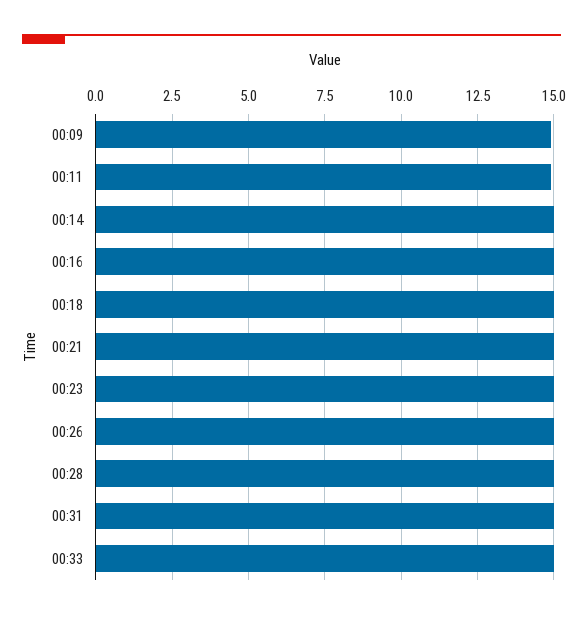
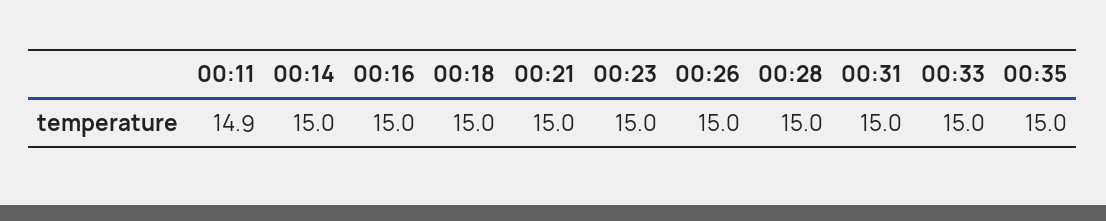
00:09: 15 -> none
00:35: none -> 15

